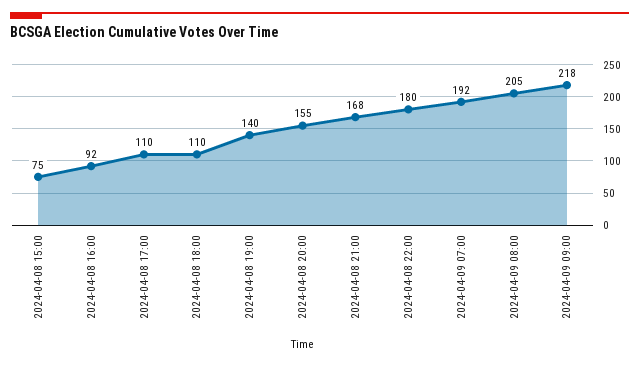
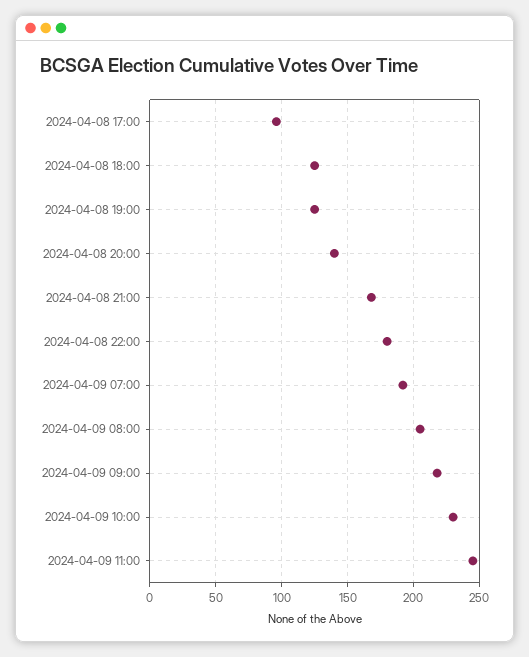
2024-04-08 15:00: 75 -> none
2024-04-08 16:00: 92 -> none
2024-04-08 17:00: 110 -> 95
2024-04-08 18:00: 110 -> 125
2024-04-08 19:00: 140 -> 125
2024-04-08 20:00: 155 -> 140
2024-04-09 10:00: none -> 230
2024-04-09 11:00: none -> 245

